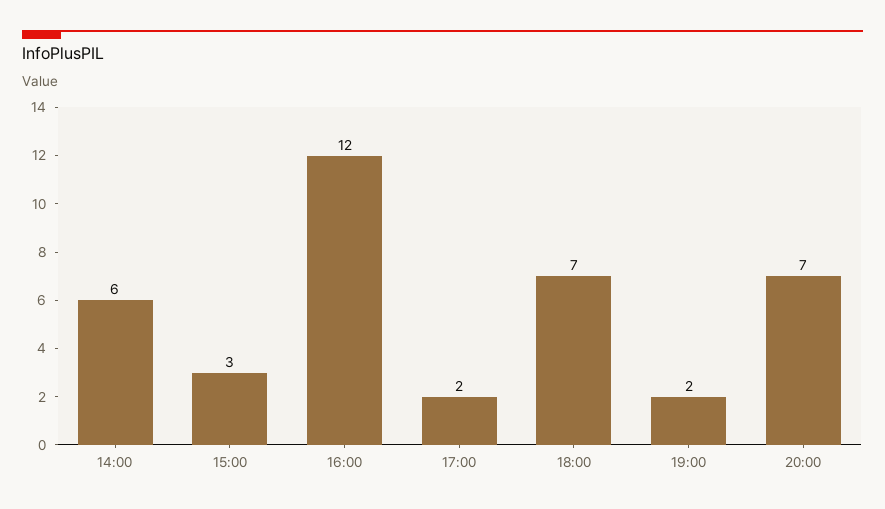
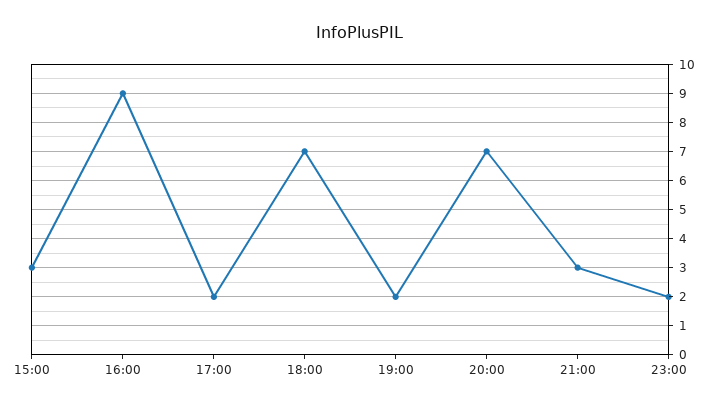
14:00: 6 -> none
16:00: 12 -> 9
21:00: none -> 3
23:00: none -> 2

